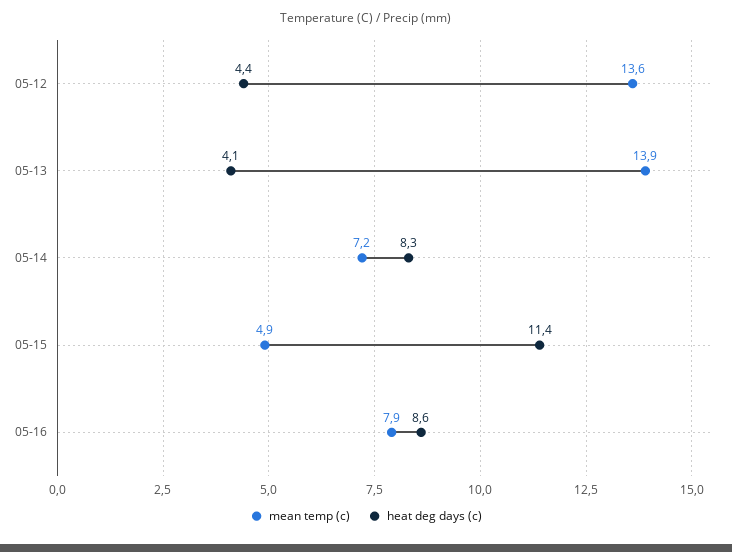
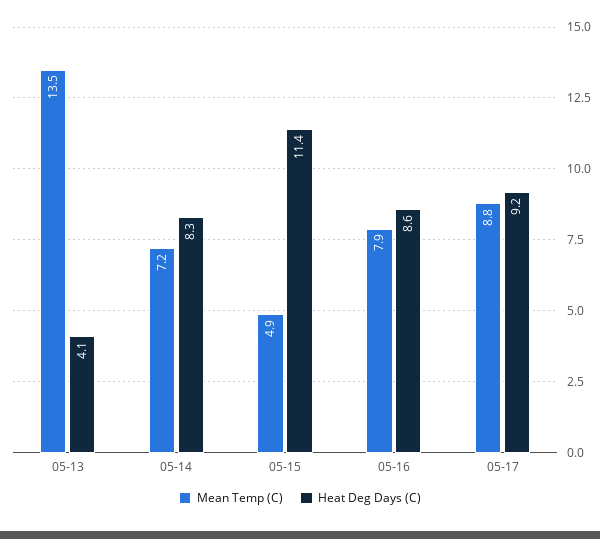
mean temp (c), 05-12: 13.6 -> none
heat deg days (c), 05-12: 4.4 -> none
mean temp (c), 05-13: 13.9 -> 13.5
mean temp (c), 05-17: none -> 8.8
heat deg days (c), 05-17: none -> 9.2

